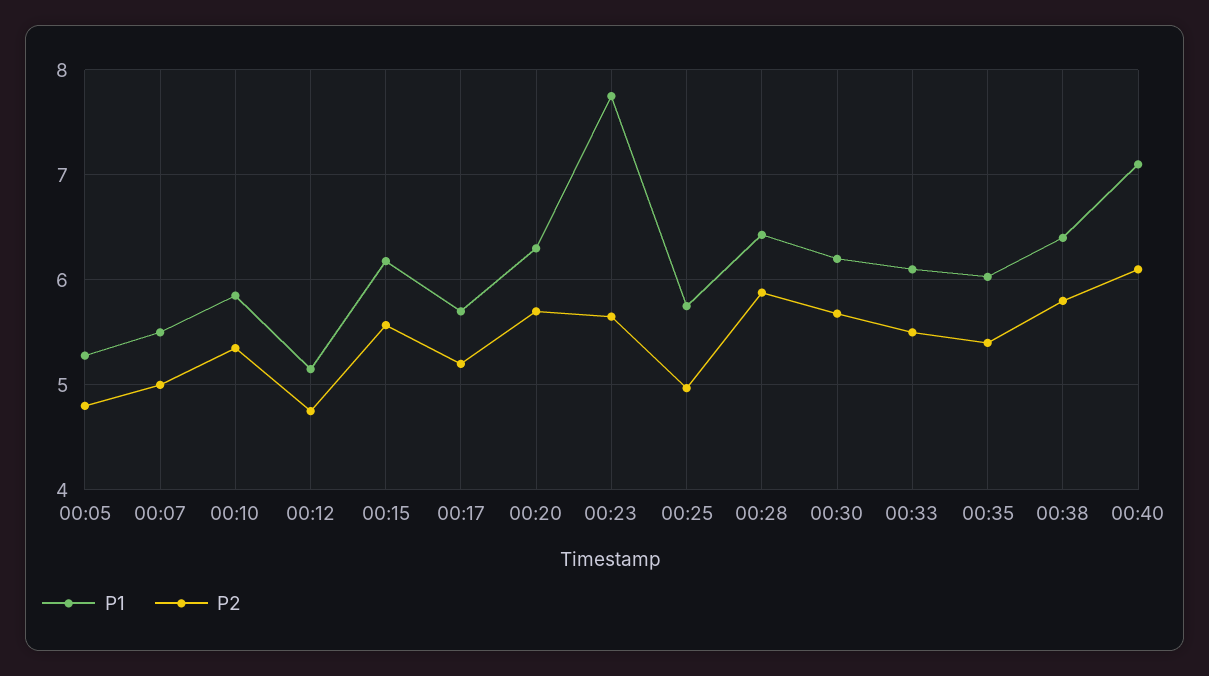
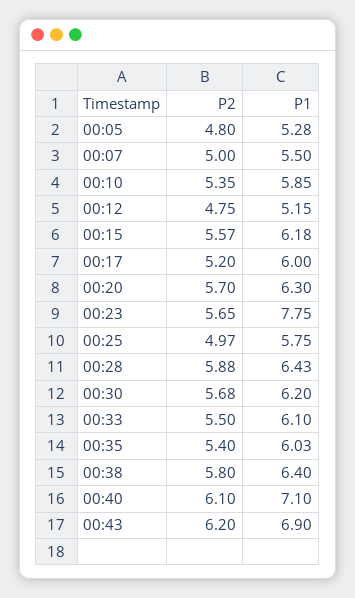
P1, 00:17: 5.7 -> 6
P2, 00:43: none -> 6.2
P1, 00:43: none -> 6.9

